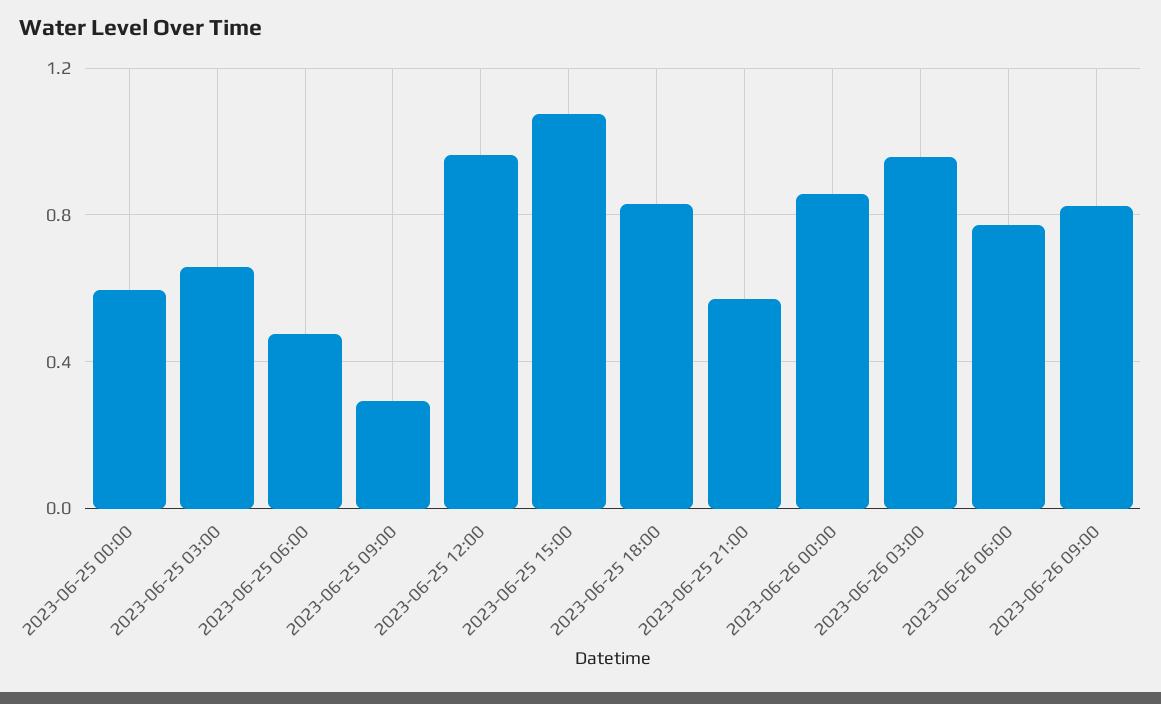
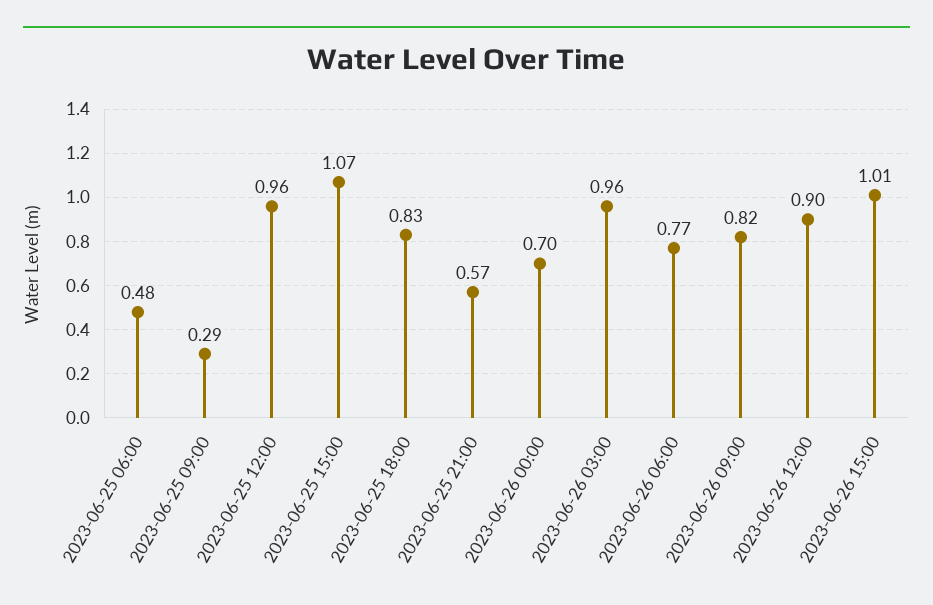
2023-06-25 00:00: 0.6 -> none
2023-06-25 03:00: 0.65 -> none
2023-06-26 00:00: 0.85 -> 0.7
2023-06-26 12:00: none -> 0.9
2023-06-26 15:00: none -> 1.01

